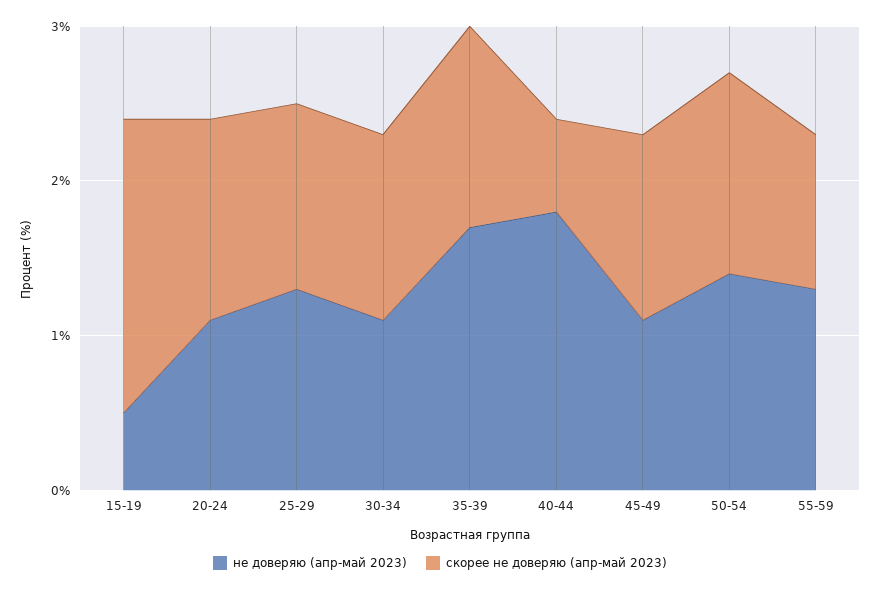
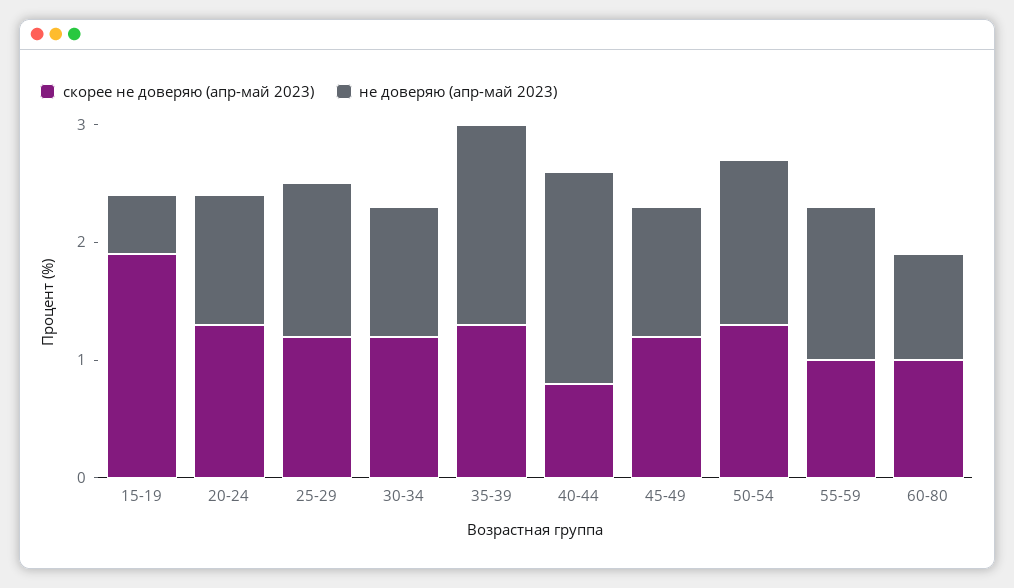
скорее не доверяю (апр-май 2023), 40-44: 0.6 -> 0.8
скорее не доверяю (апр-май 2023), 60-80: none -> 1
не доверяю (апр-май 2023), 60-80: none -> 0.9

